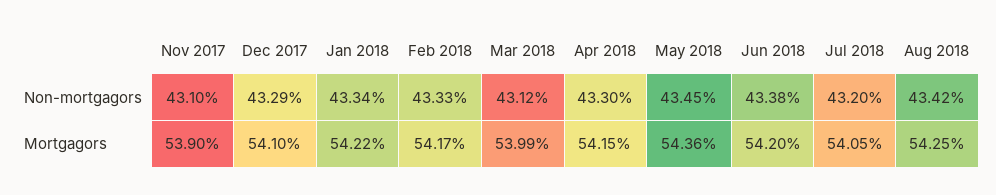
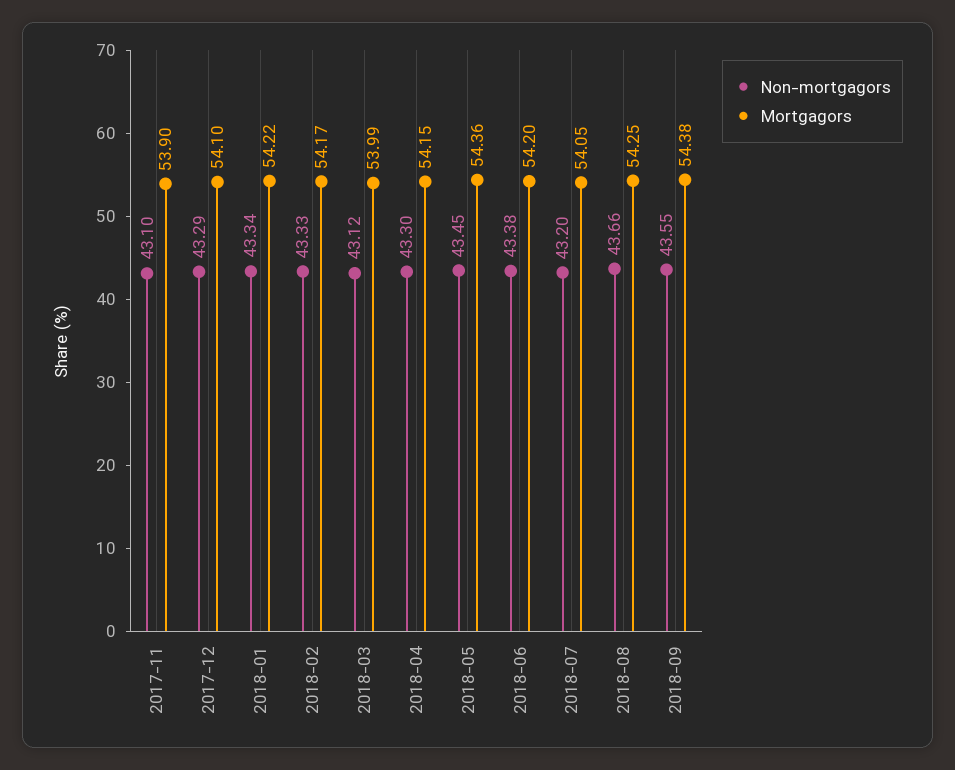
Non-mortgagors, Aug 2018: 43.42 -> 43.66
Non-mortgagors, 2018-09: none -> 43.55
Mortgagors, 2018-09: none -> 54.38

